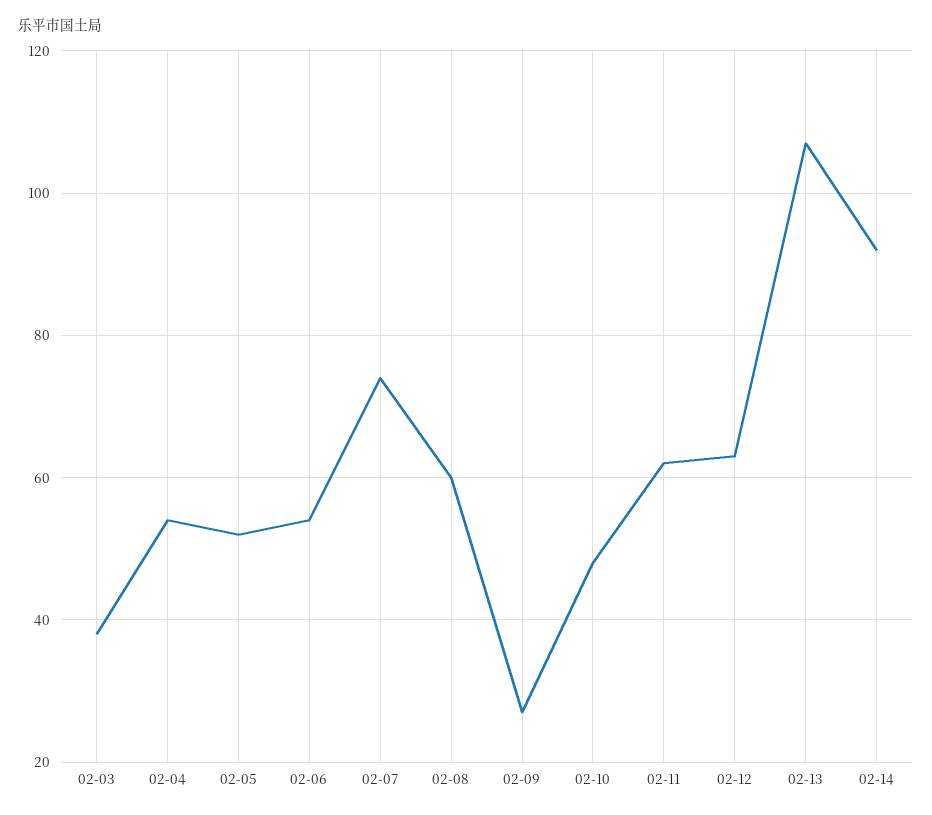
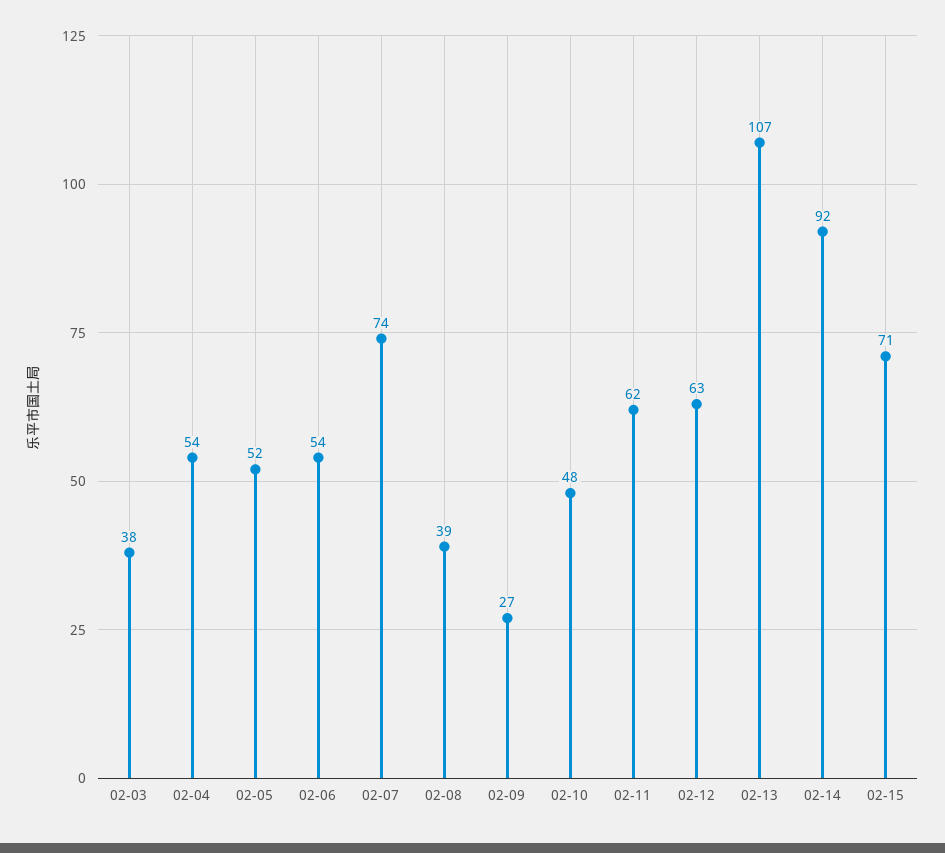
02-08: 60 -> 39
02-15: none -> 71

